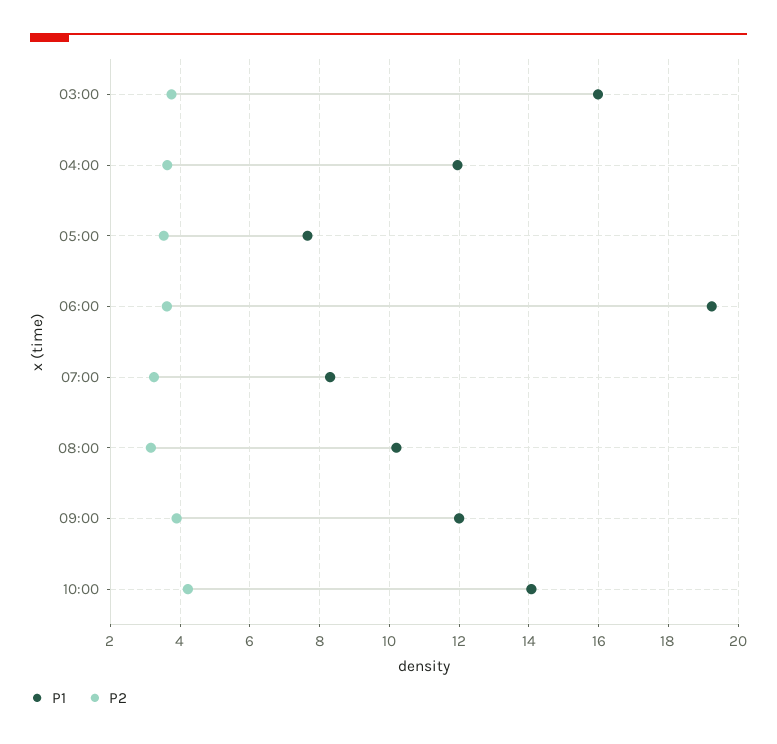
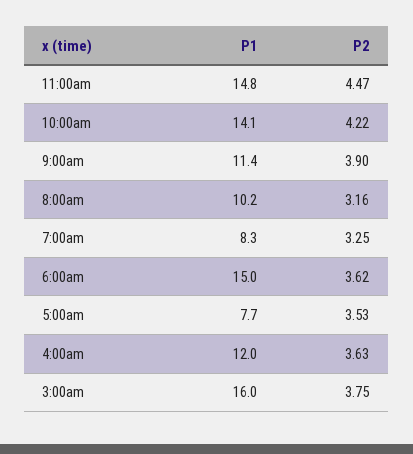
P1, 06:00: 19.2 -> 15
P1, 09:00: 12 -> 11.4
P1, 11:00am: none -> 14.8
P2, 11:00am: none -> 4.47

